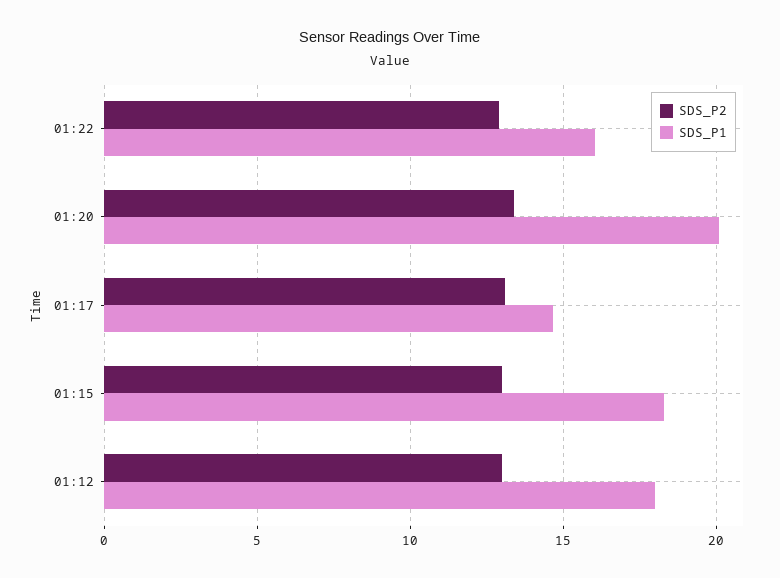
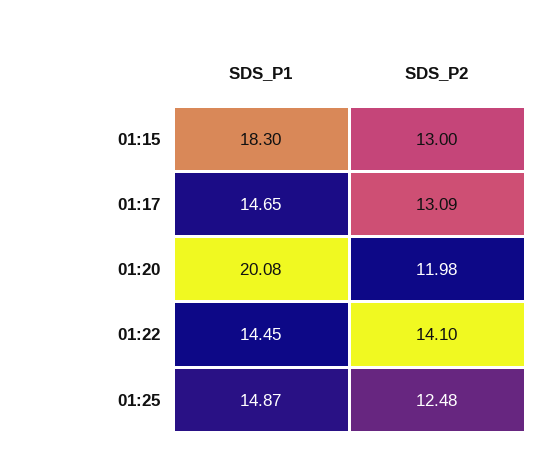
SDS_P2, 01:22: 13 -> 14.1
SDS_P1, 01:22: 16 -> 14.45
SDS_P2, 01:20: 13.5 -> 11.98
SDS_P2, 01:12: 13 -> none
SDS_P1, 01:12: 18 -> none
SDS_P1, 01:25: none -> 14.87
SDS_P2, 01:25: none -> 12.48

